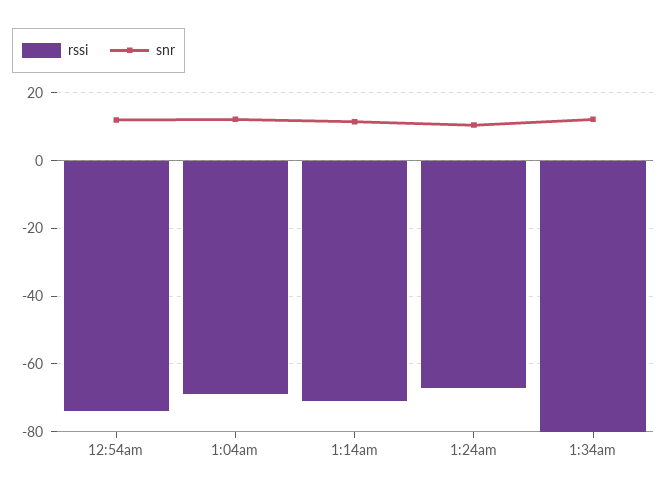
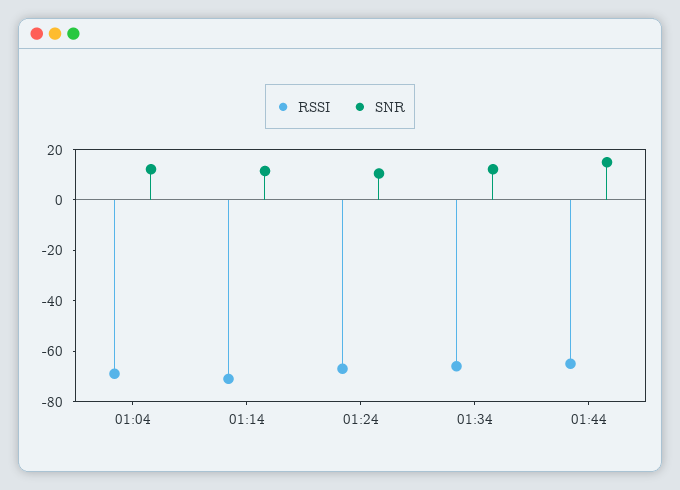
rssi, 12:54am: -74 -> none
snr, 12:54am: 12 -> none
rssi, 1:34am: -80 -> -65
rssi, 01:44: none -> -65
snr, 01:44: none -> 15

